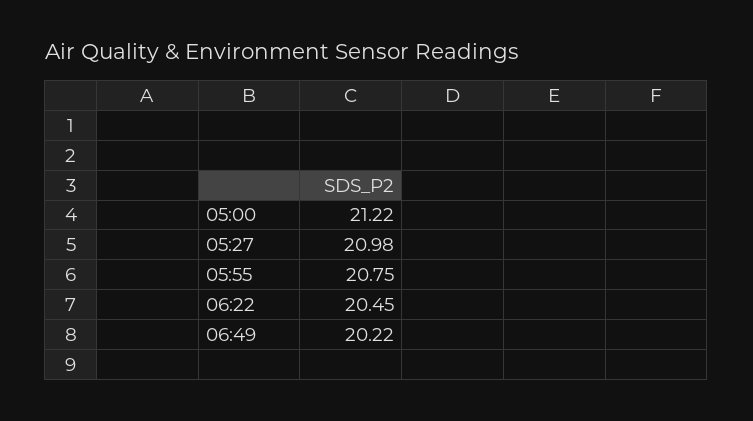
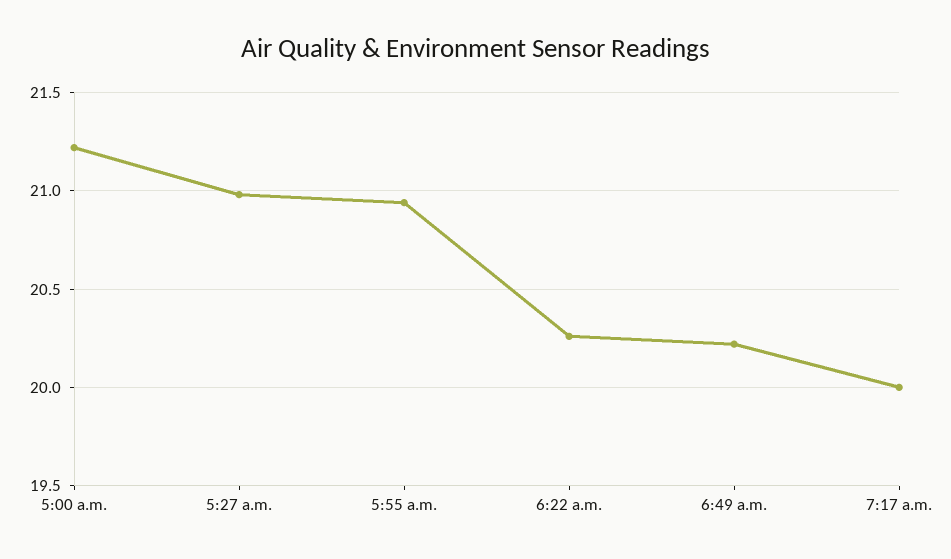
05:55: 20.75 -> 20.95
06:22: 20.45 -> 20.25
7:17 a.m.: none -> 20

